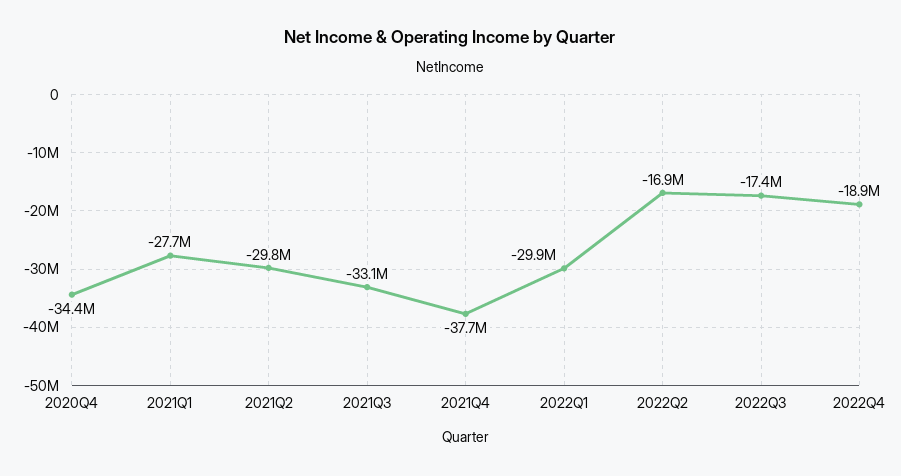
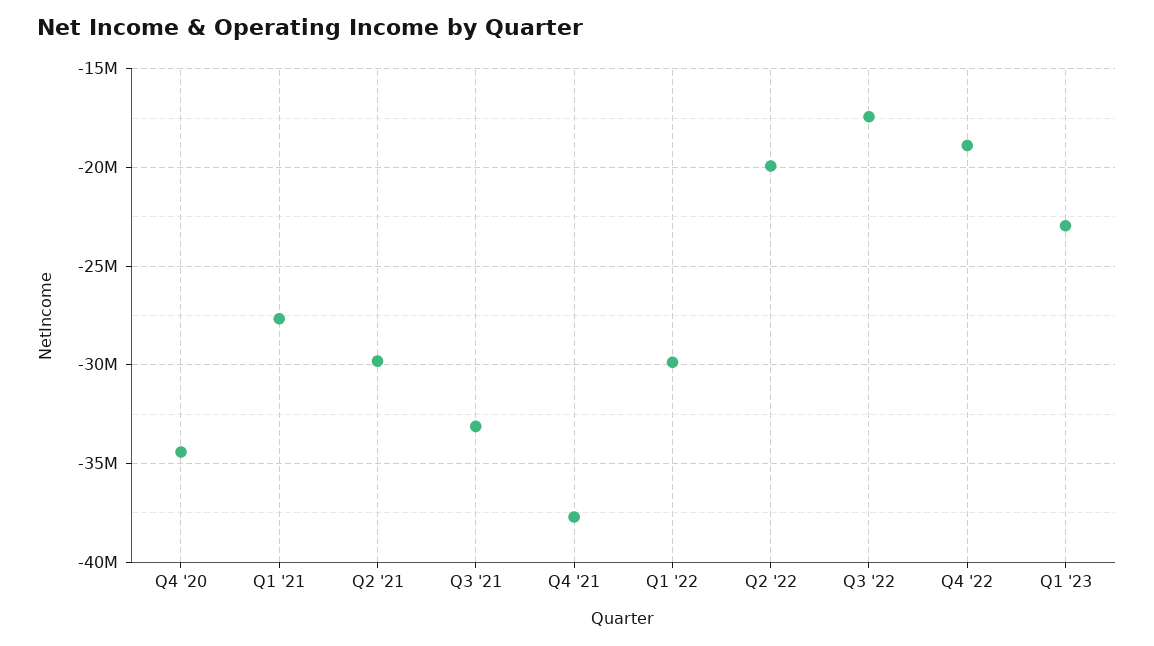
2022Q2: -16900000 -> -20000000
Q1 '23: none -> -23000000

